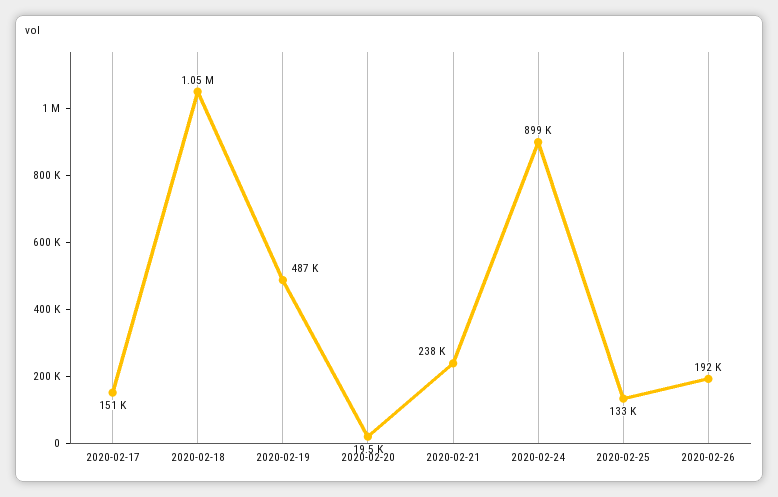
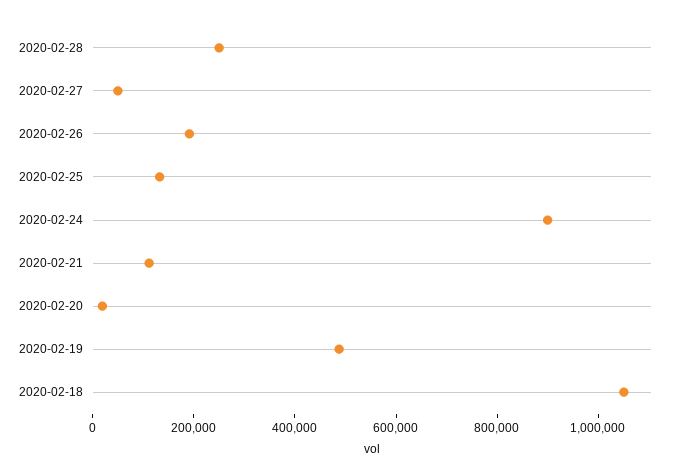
2020-02-17: 151000 -> none
2020-02-21: 238000 -> 100000
2020-02-28: none -> 250000
2020-02-27: none -> 50000

